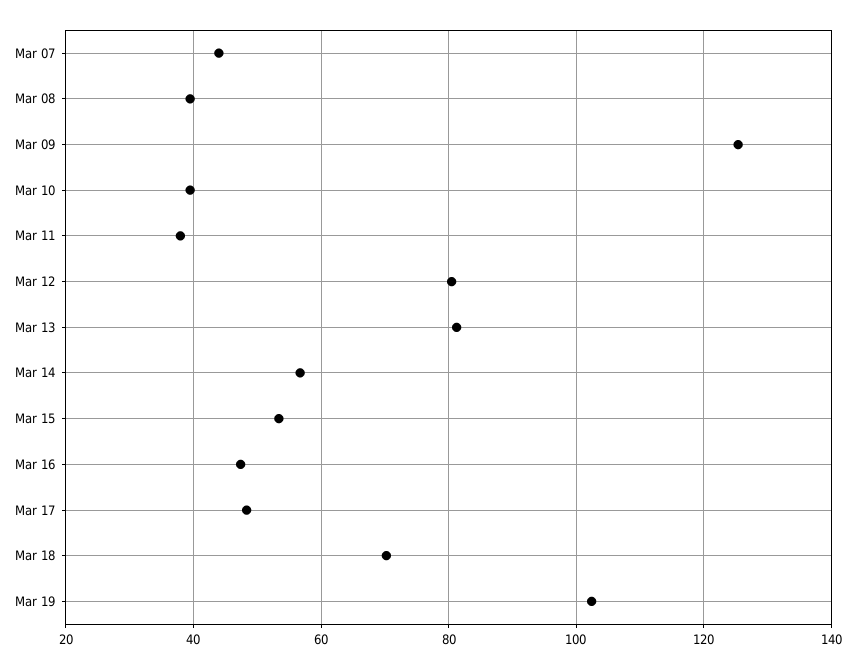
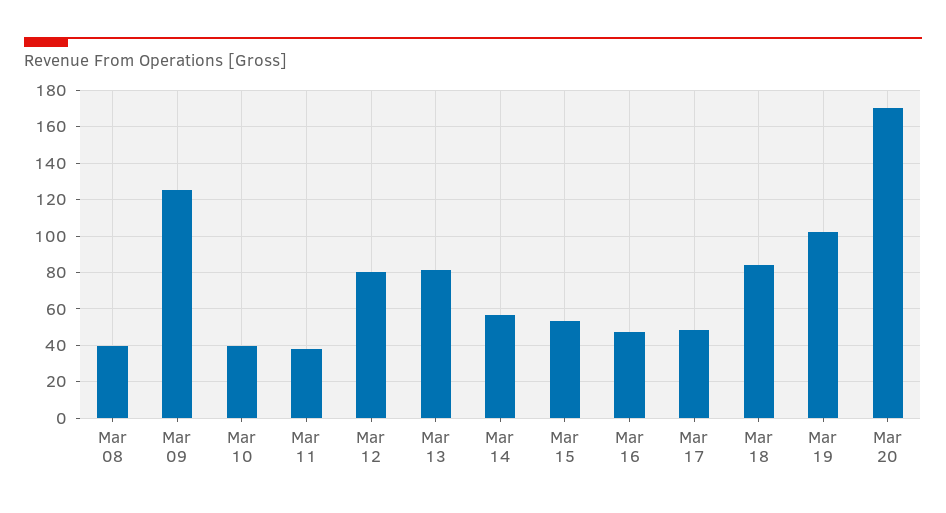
Mar 07: 44 -> none
Mar 18: 70 -> 85
Mar 20: none -> 170

